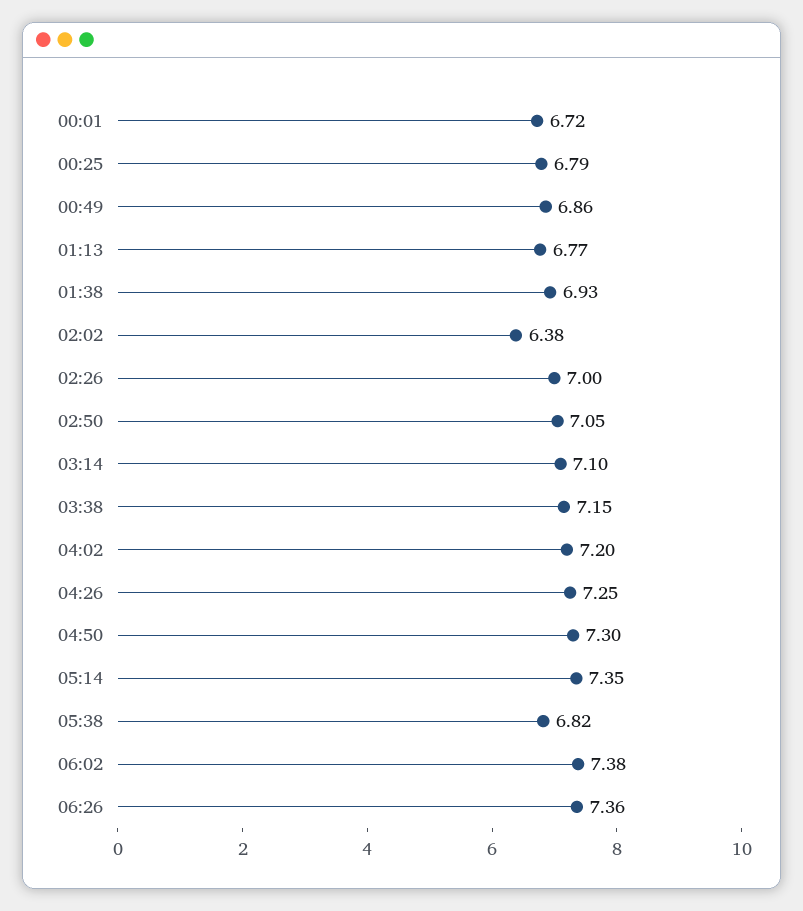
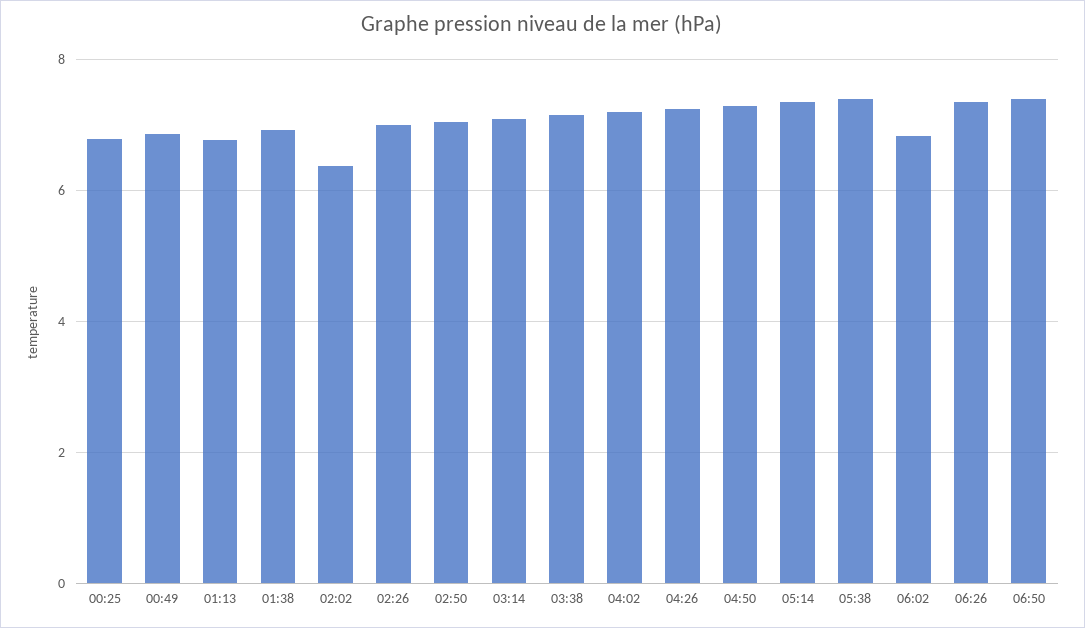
00:01: 6.72 -> none
05:38: 6.82 -> 7.4
06:02: 7.38 -> 6.8
06:50: none -> 7.4

